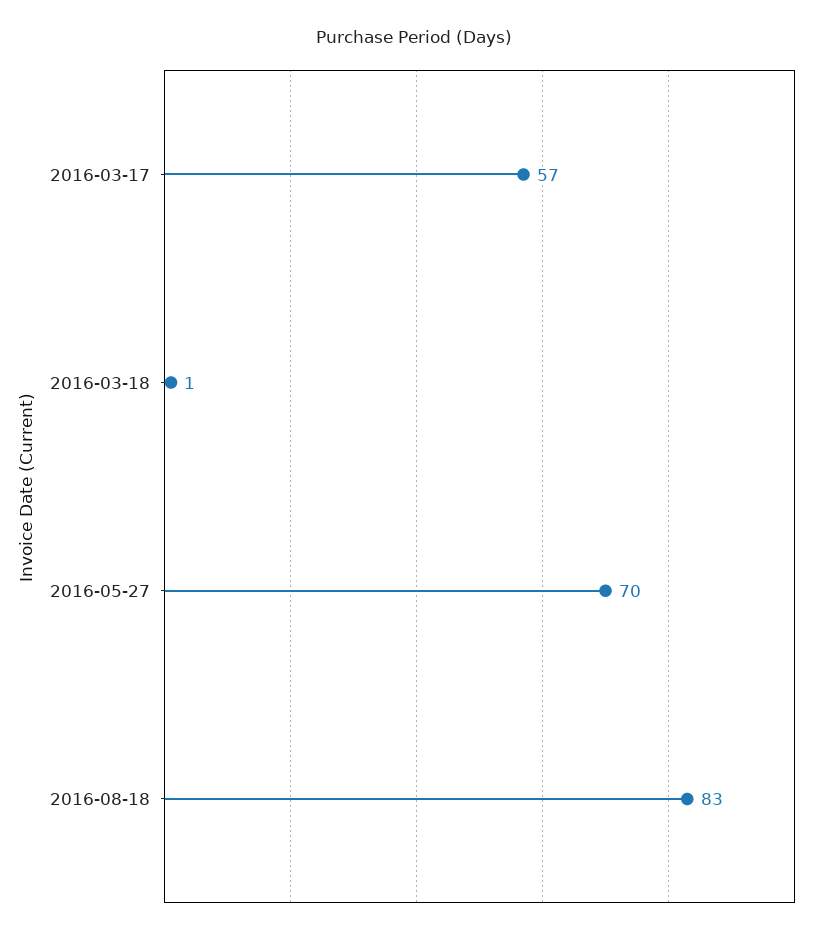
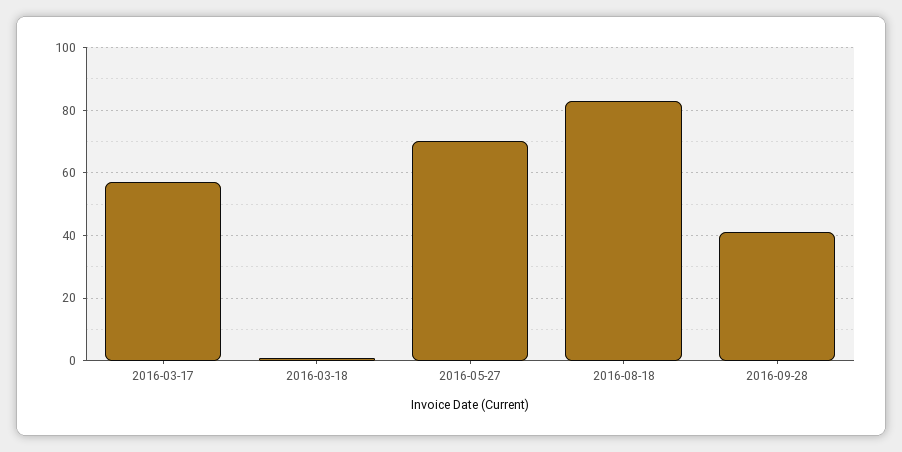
2016-09-28: none -> 40

